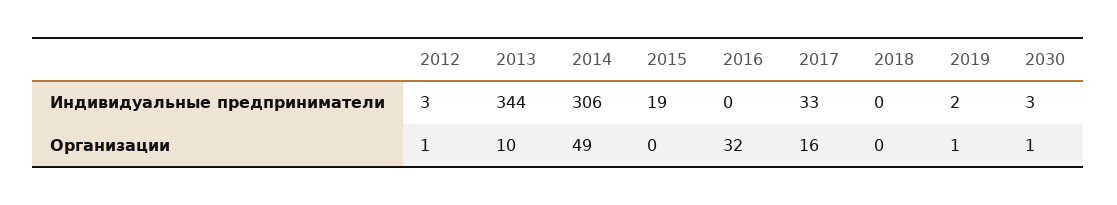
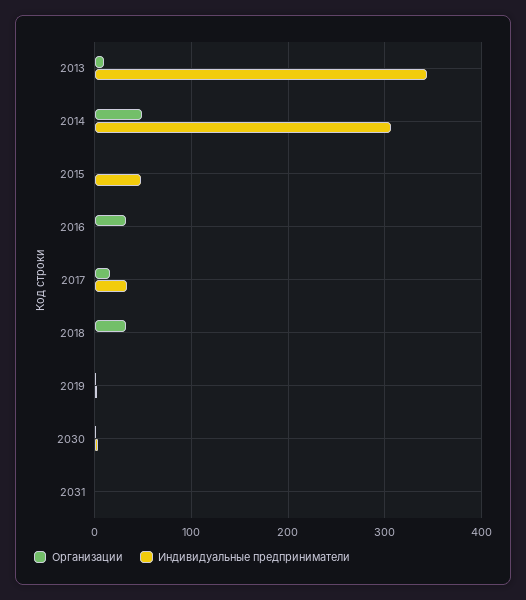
Индивидуальные предприниматели, 2012: 3 -> none
Индивидуальные предприниматели, 2015: 19 -> 50
Организации, 2012: 1 -> none
Организации, 2018: 0 -> 30
Организации, 2031: none -> 0
Индивидуальные предприниматели, 2031: none -> 0

